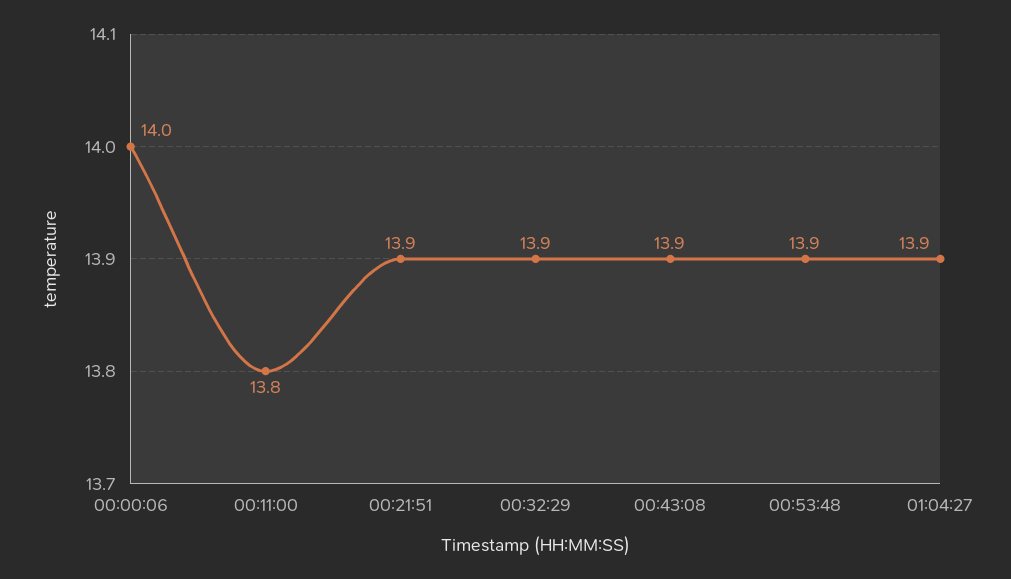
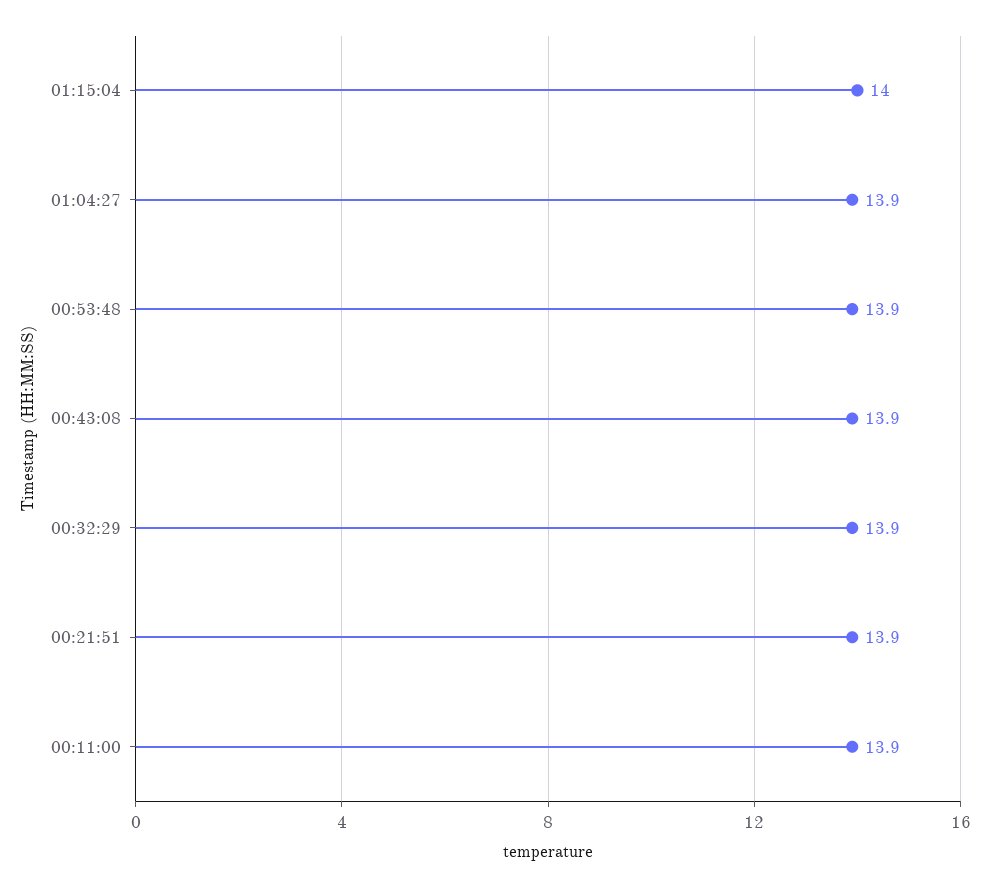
00:00:06: 14 -> none
00:11:00: 13.8 -> 13.9
01:15:04: none -> 14

